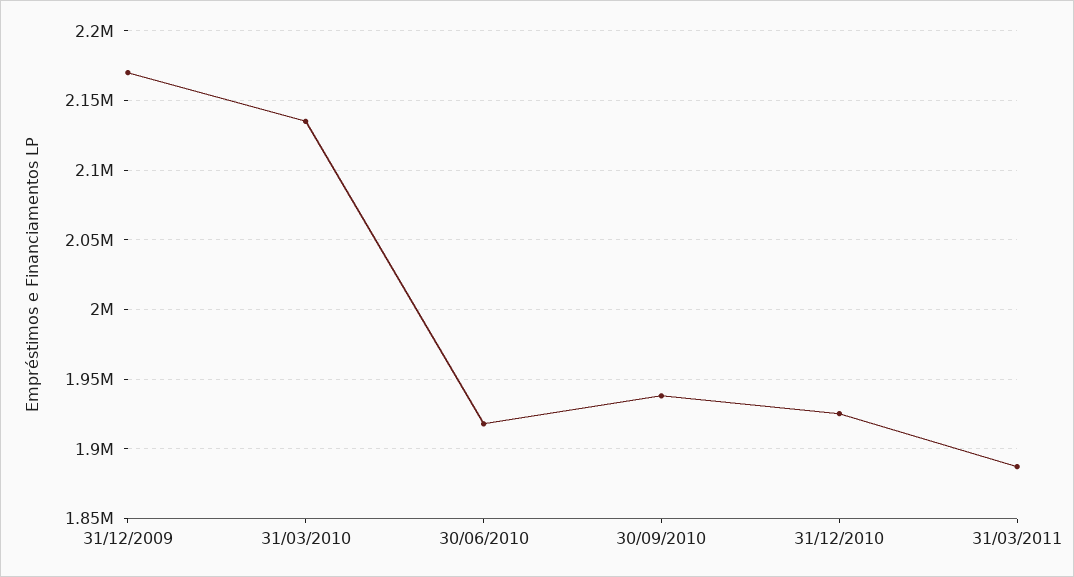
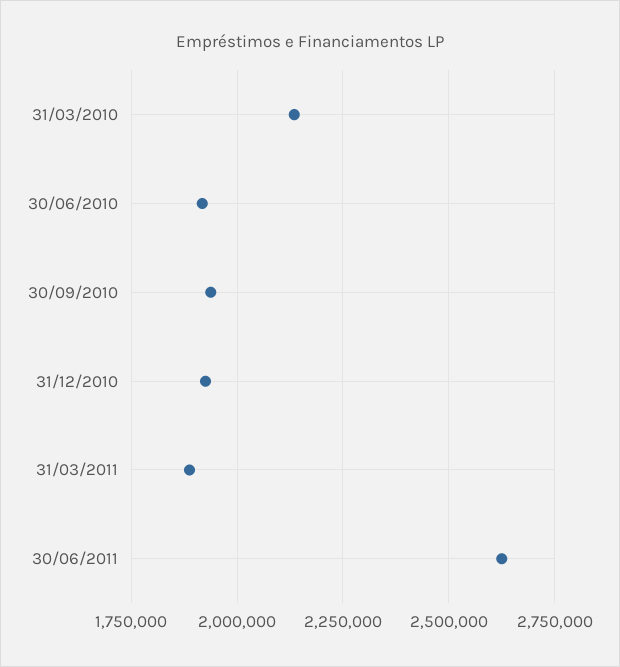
31/12/2009: 2170000 -> none
30/06/2011: none -> 2625000

